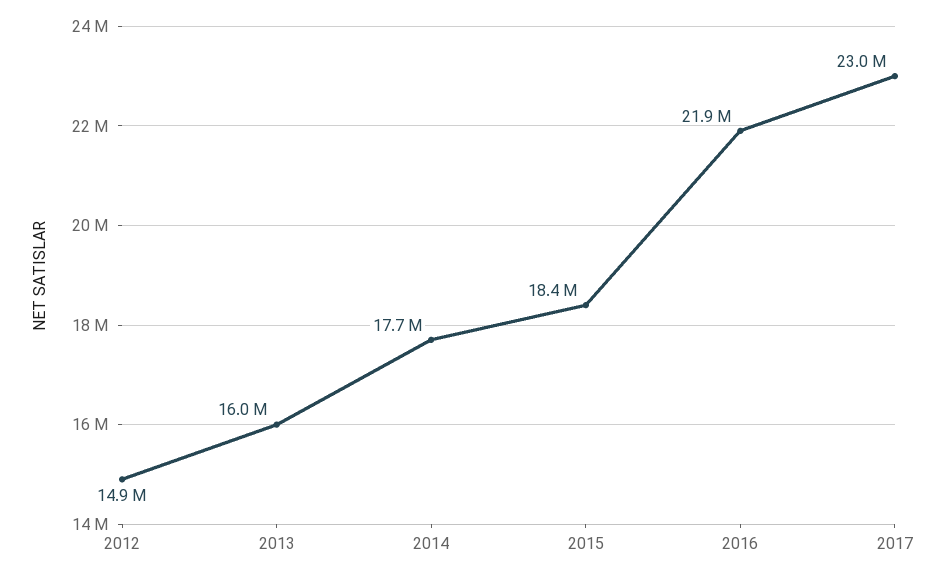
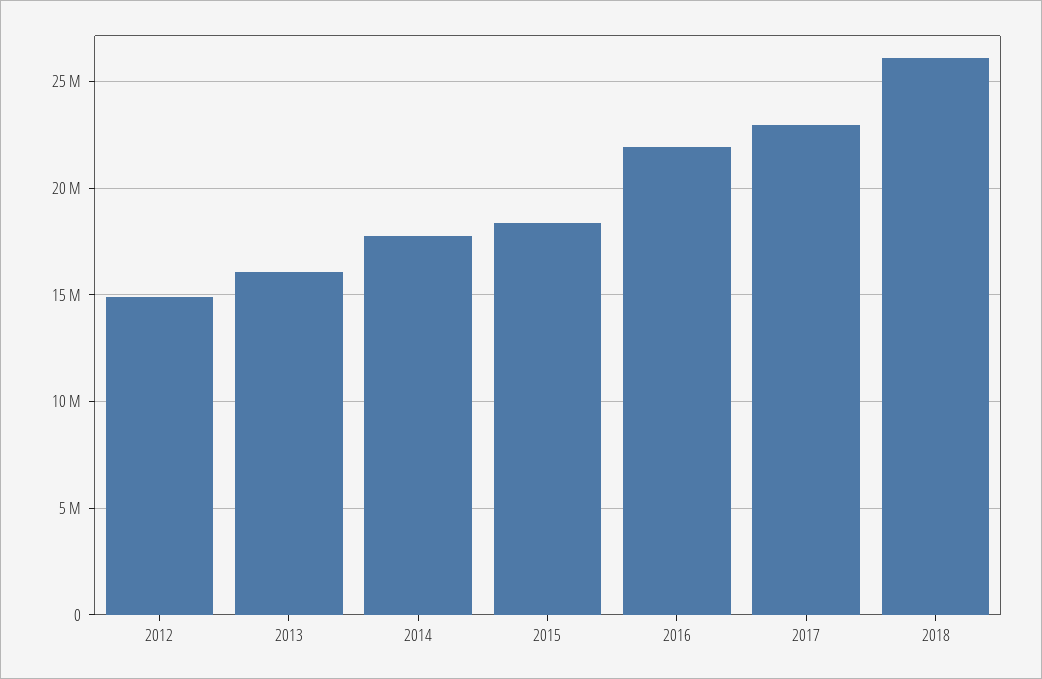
2018: none -> 26000000

